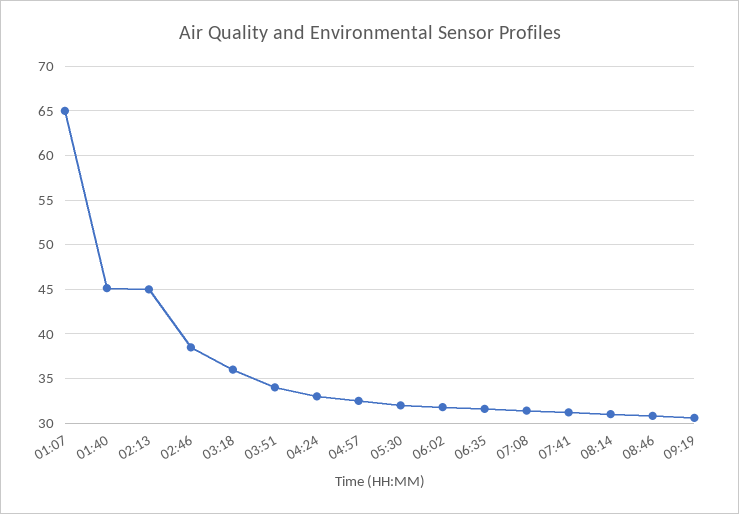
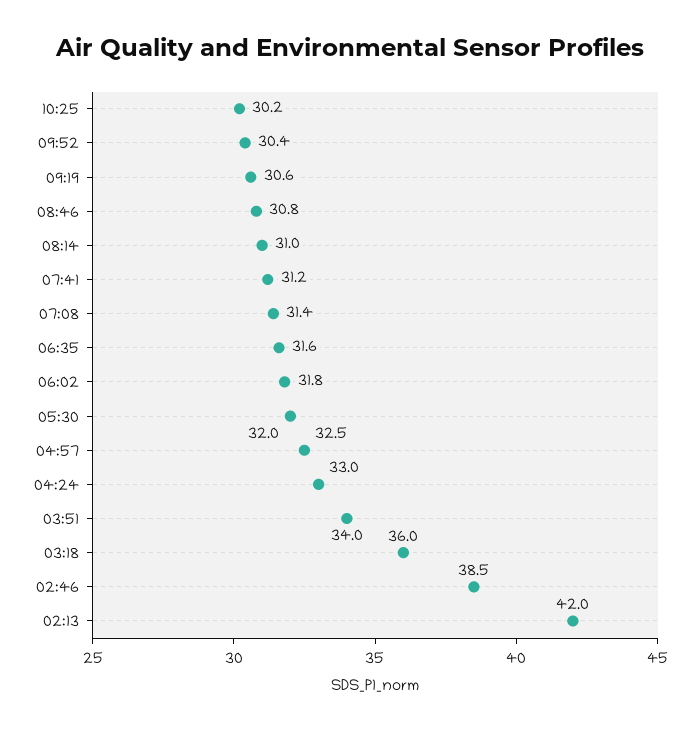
01:07: 65 -> none
01:40: 45 -> none
02:13: 45 -> 42
10:25: none -> 30.2
09:52: none -> 30.4

